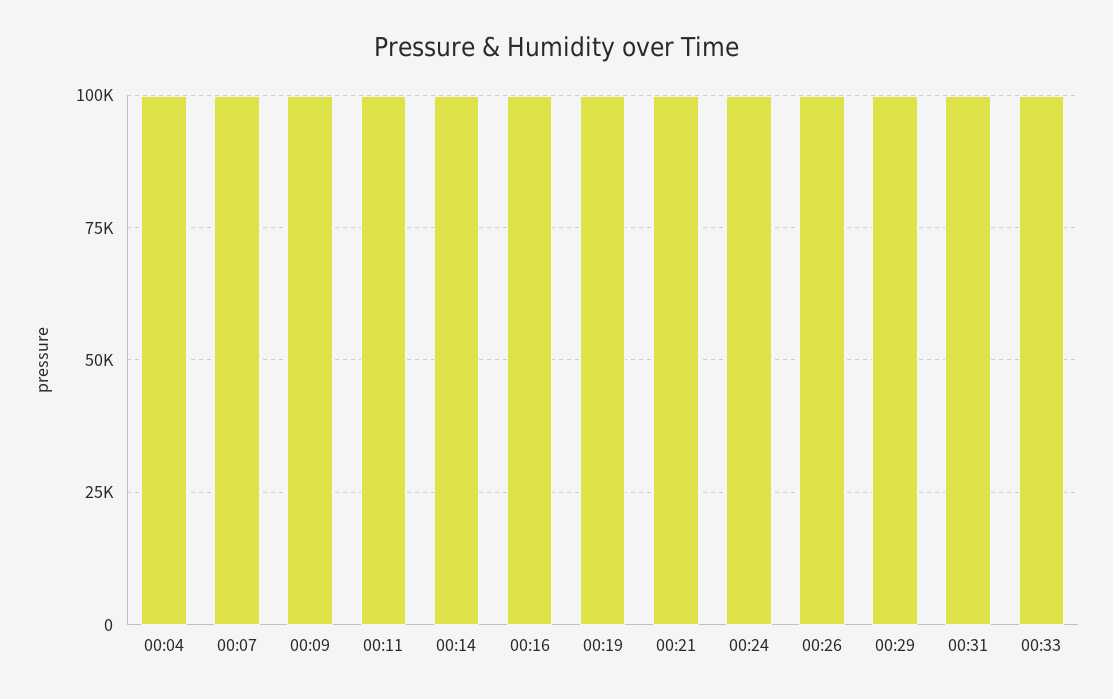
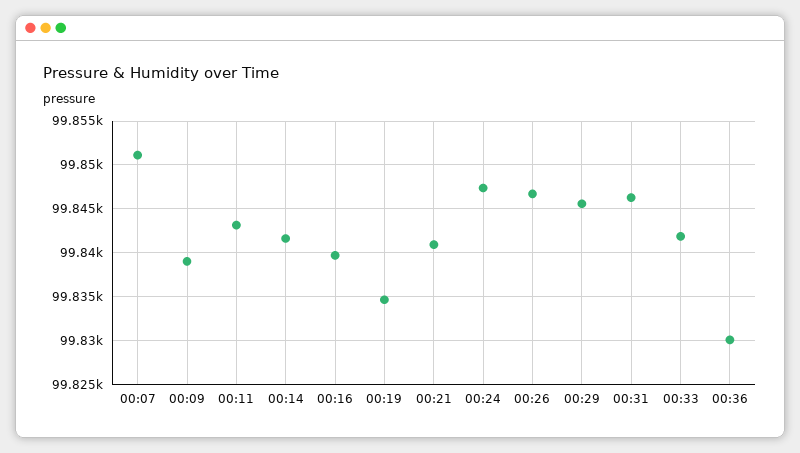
00:04: 100000 -> none
00:36: none -> 99830

